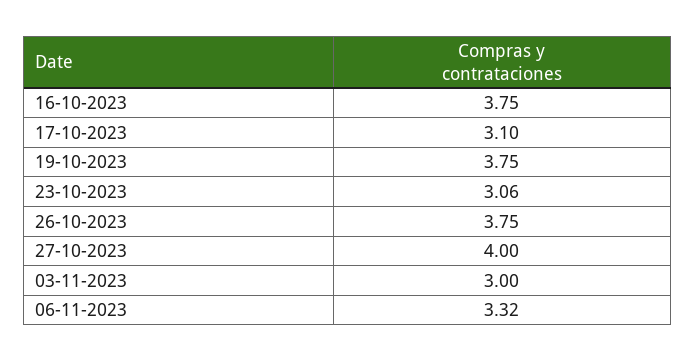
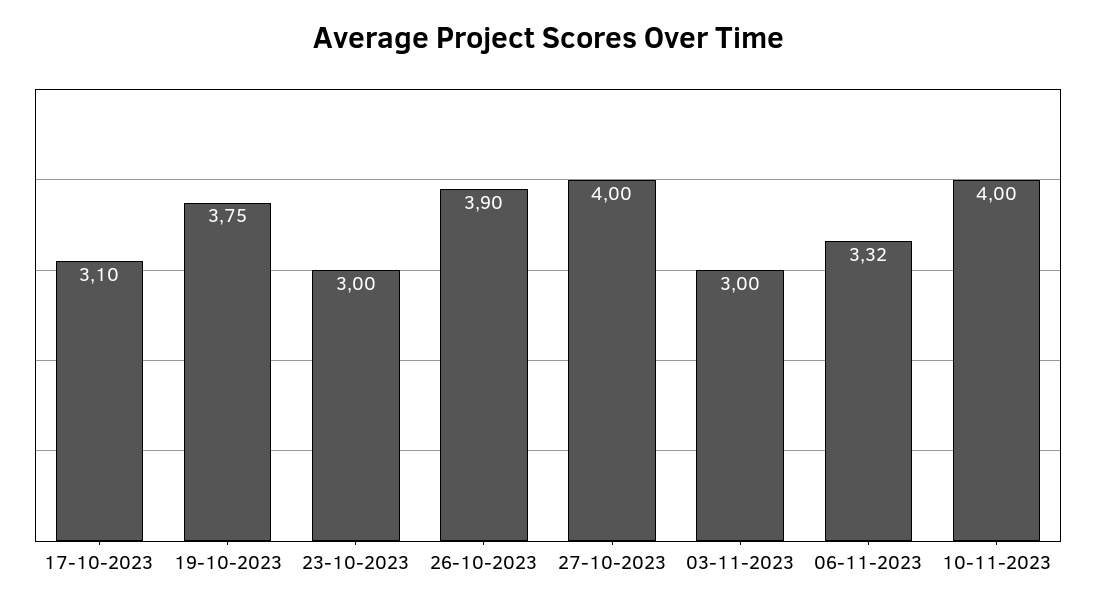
16-10-2023: 3.75 -> none
23-10-2023: 3.06 -> 3
26-10-2023: 3.75 -> 3.9
10-11-2023: none -> 4

